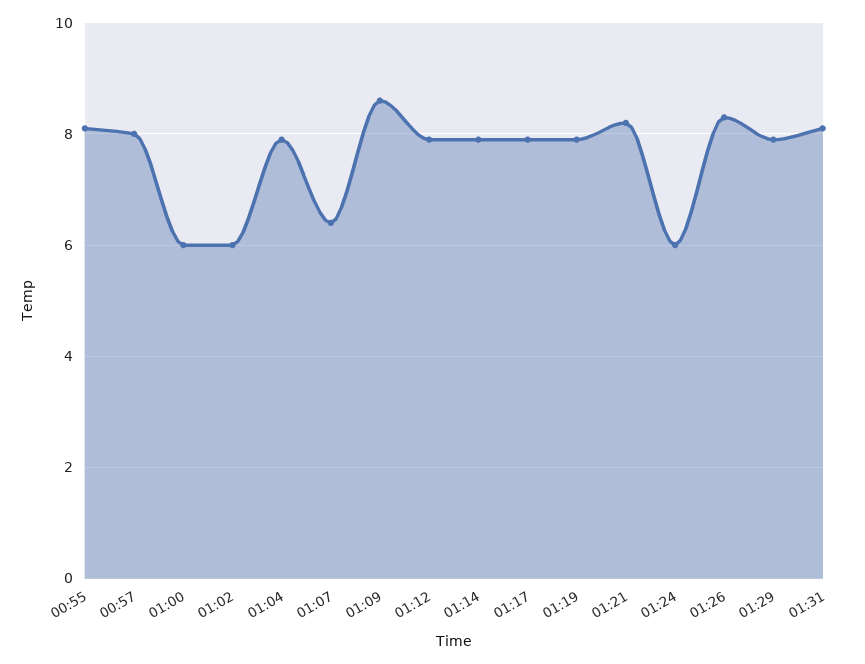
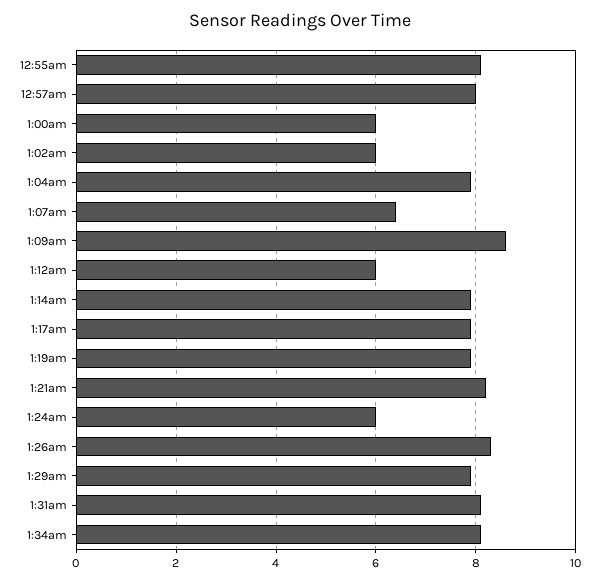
01:12: 8 -> 6
1:34am: none -> 8

